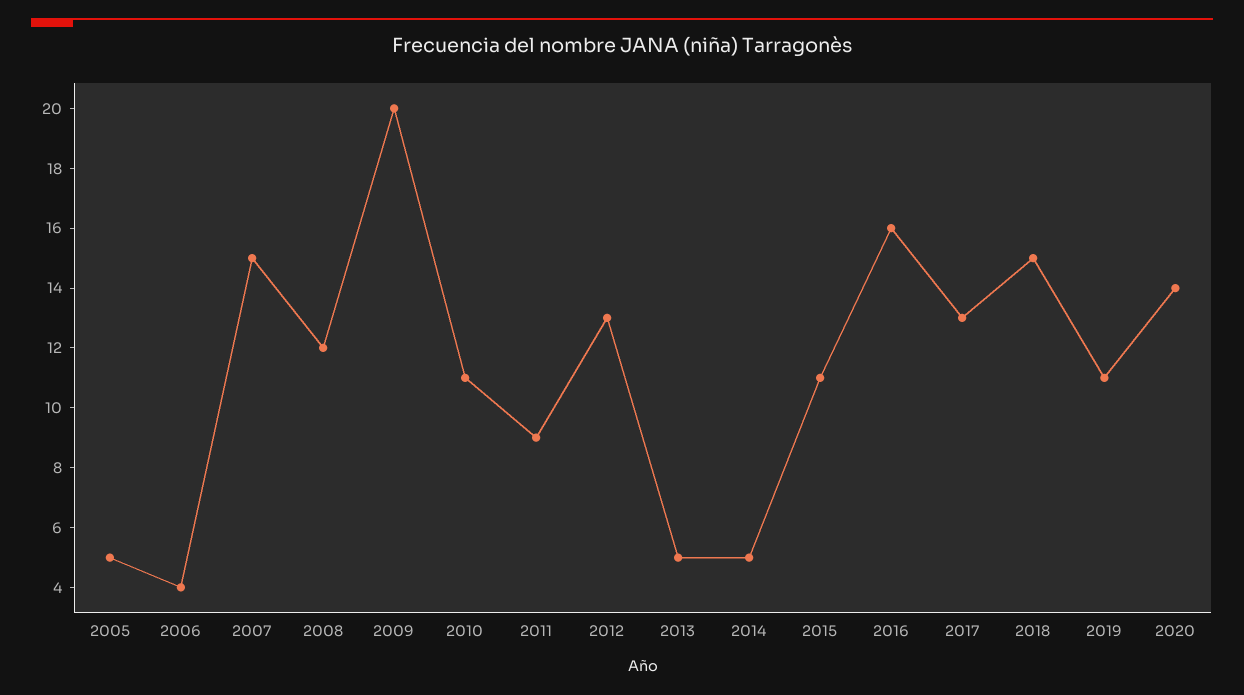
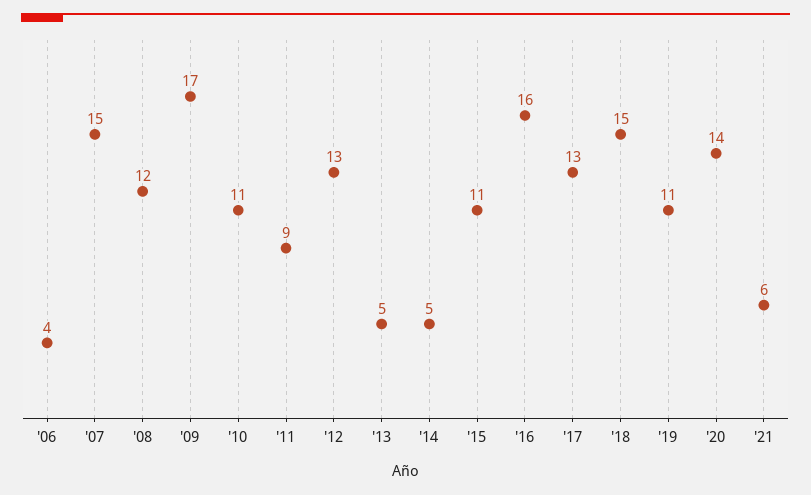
2005: 5 -> none
2009: 20 -> 17
'21: none -> 6

